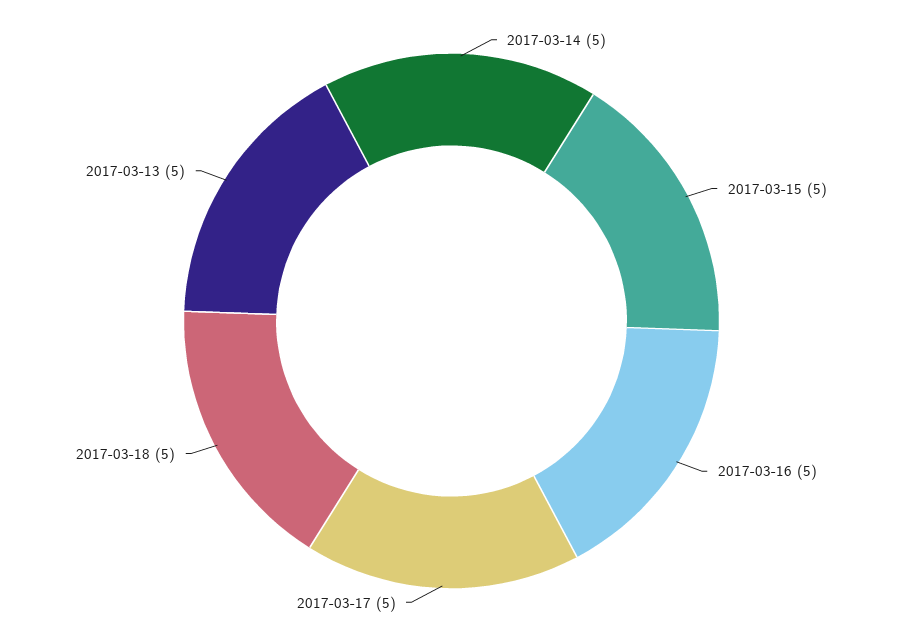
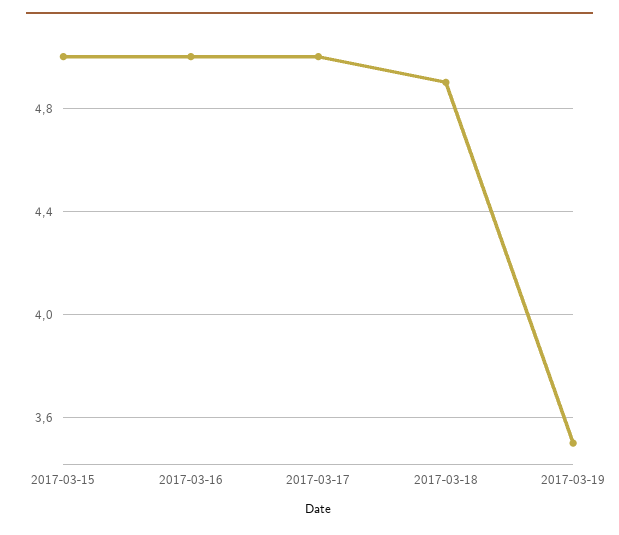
2017-03-14: 5 -> none
2017-03-18: 5 -> 4.9
2017-03-13: 5 -> none
2017-03-19: none -> 3.5

